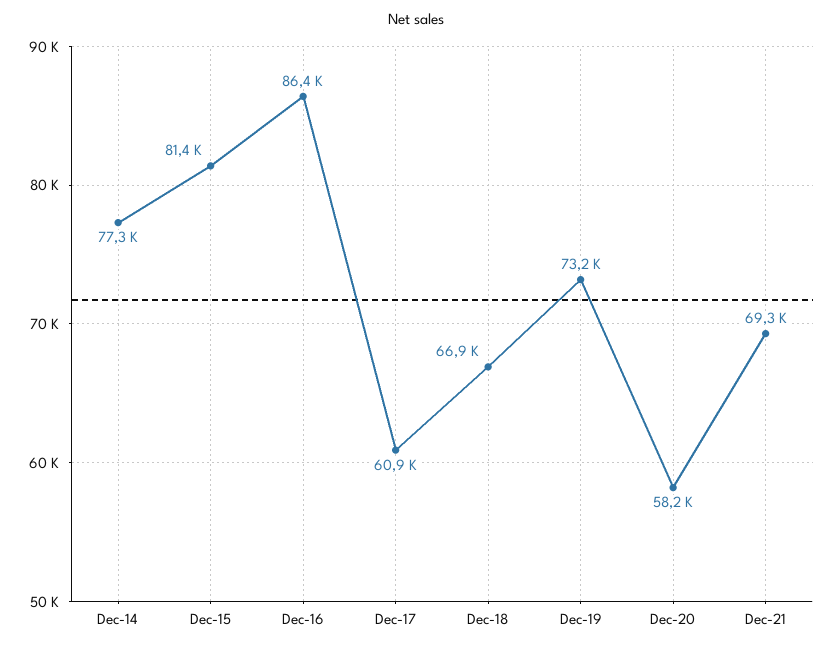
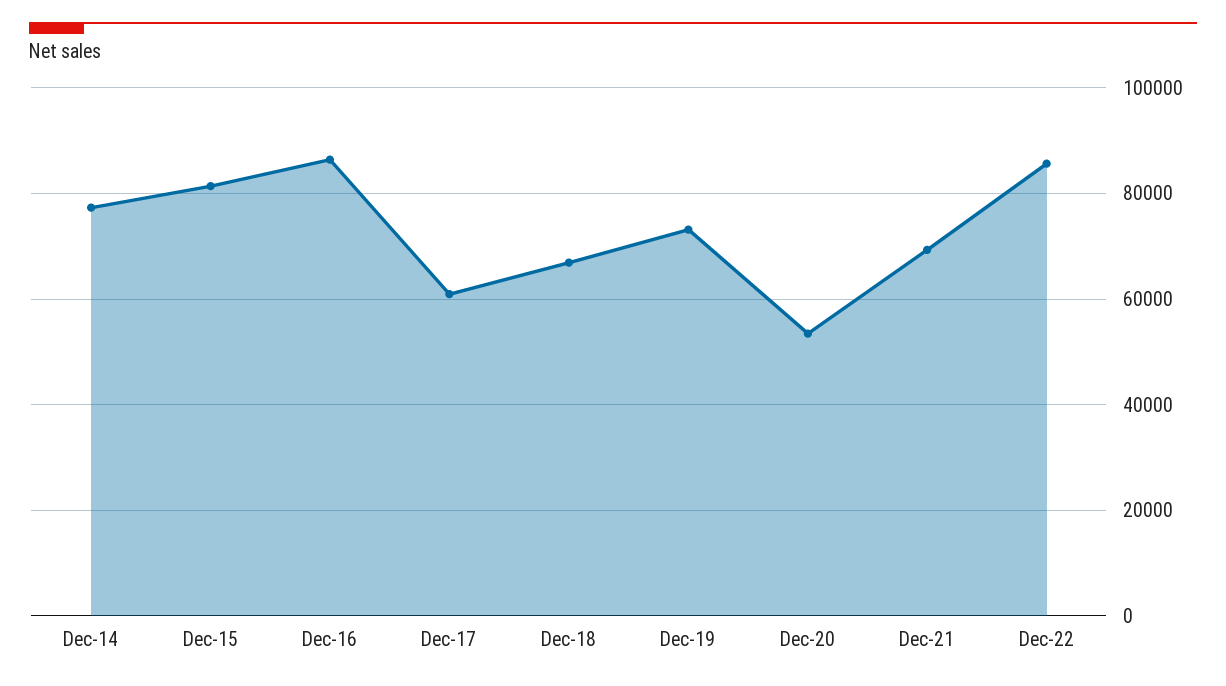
Dec-20: 58200 -> 54000
Dec-22: none -> 86000

